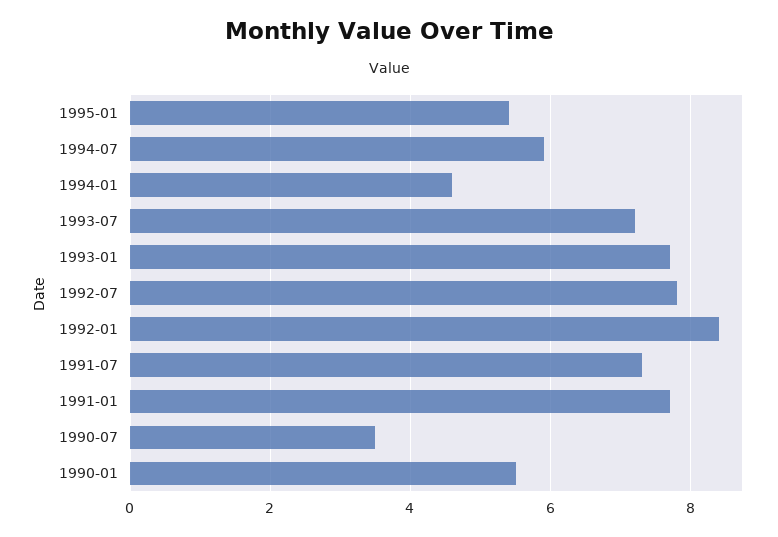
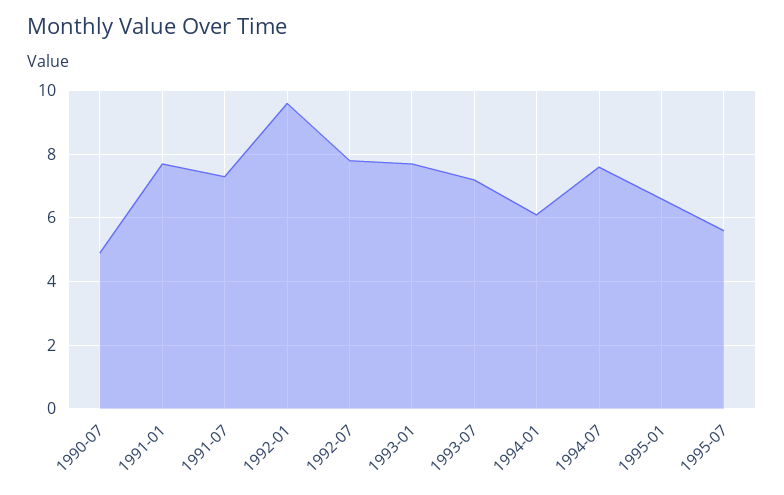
1995-01: 5.5 -> 6.5
1994-07: 6 -> 7.5
1994-01: 4.5 -> 6
1992-01: 8.5 -> 9.5
1990-07: 3.5 -> 5
1990-01: 5.5 -> none
1995-07: none -> 5.5

